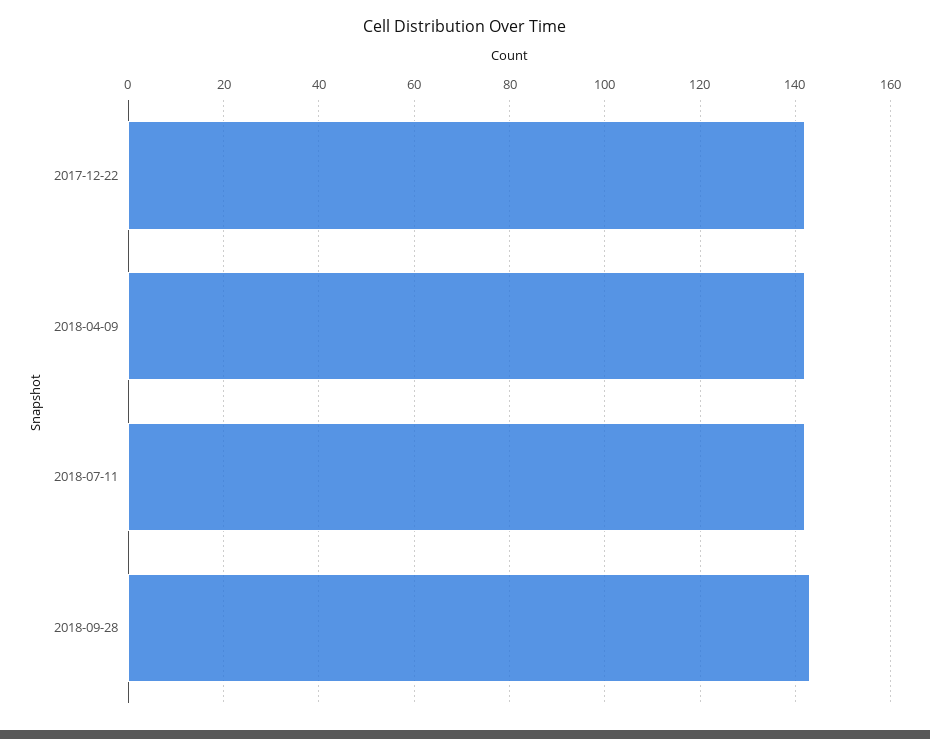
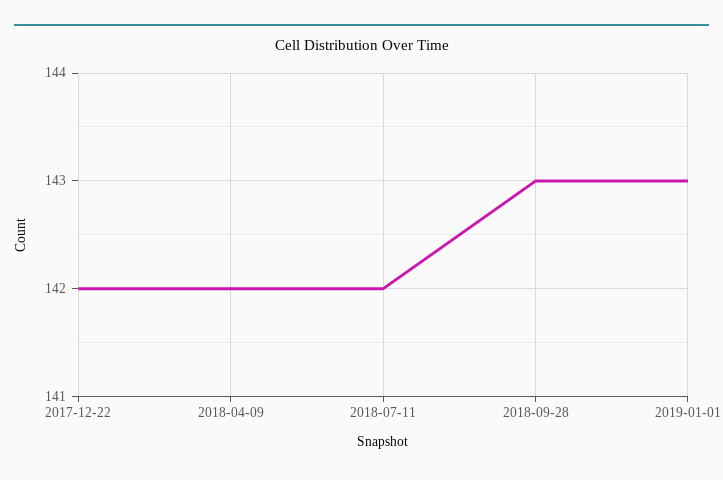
2019-01-01: none -> 143

